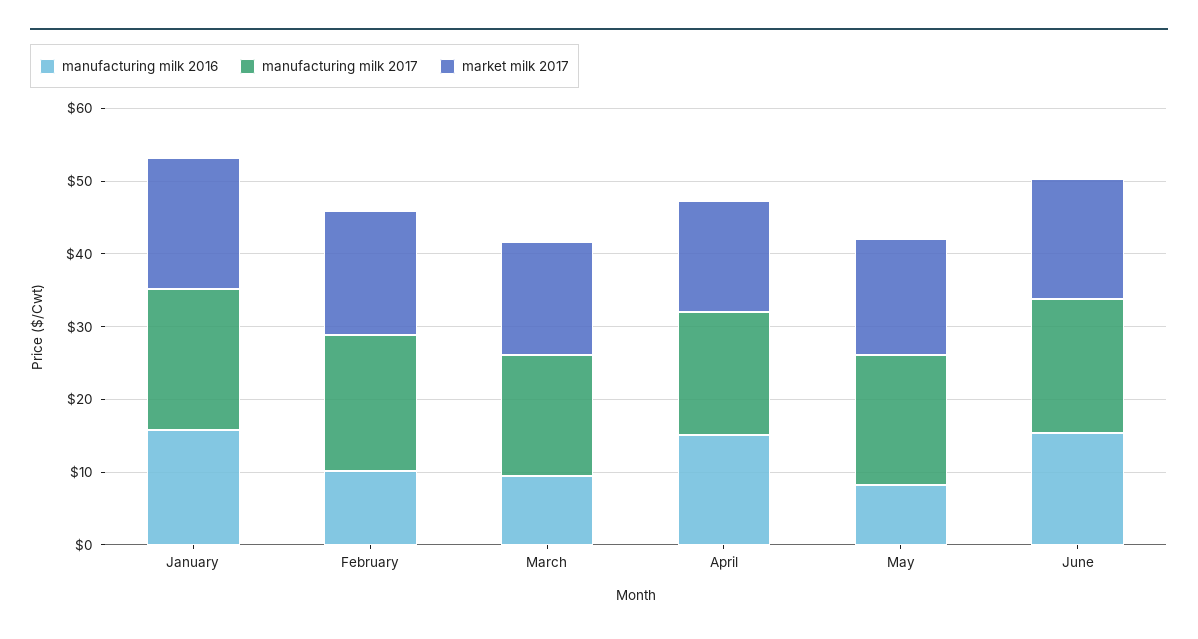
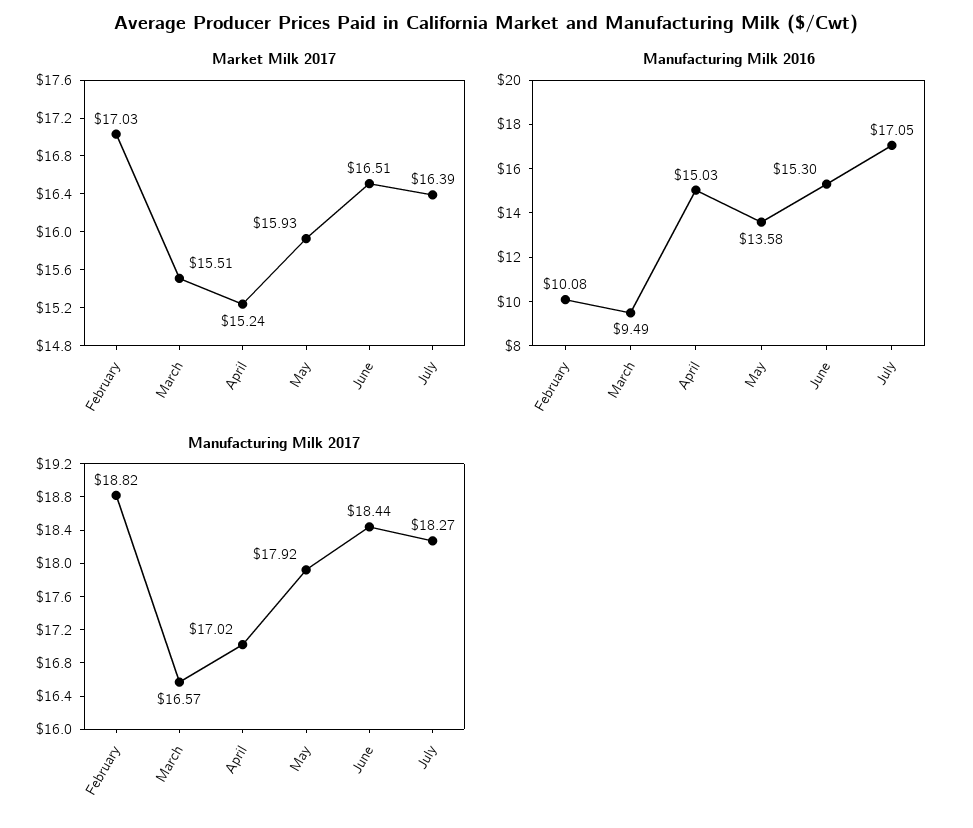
manufacturing milk 2016, January: 16 -> none
manufacturing milk 2017, January: 20 -> none
market milk 2017, January: 18 -> none
manufacturing milk 2016, May: 8 -> 13.58
market milk 2017, July: none -> 16.39
manufacturing milk 2016, July: none -> 17.05
manufacturing milk 2017, July: none -> 18.27

